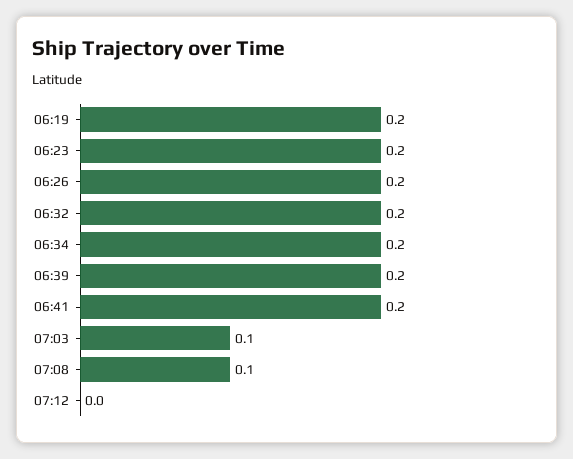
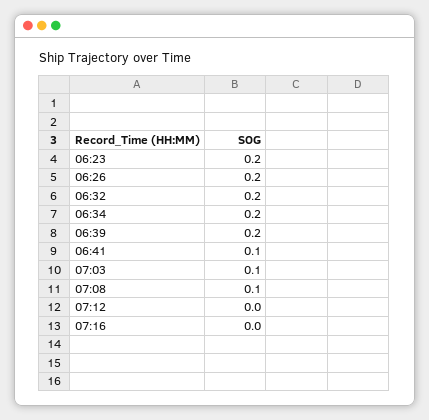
06:19: 0.2 -> none
06:41: 0.2 -> 0.1
07:16: none -> 0

